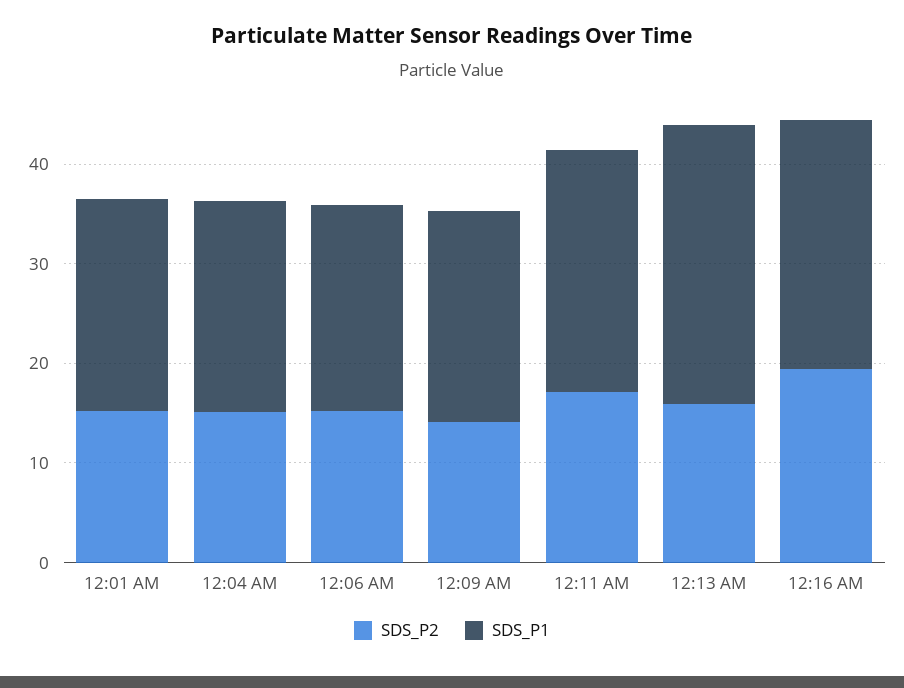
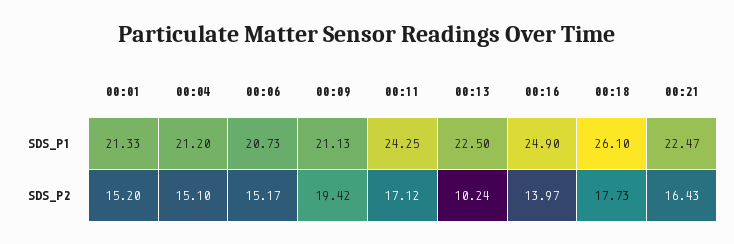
SDS_P2, 12:09 AM: 14 -> 19.42
SDS_P2, 12:13 AM: 16 -> 10.24
SDS_P1, 12:13 AM: 28 -> 22.5
SDS_P2, 12:16 AM: 20 -> 13.97
SDS_P1, 00:18: none -> 26.1
SDS_P1, 00:21: none -> 22.47
SDS_P2, 00:18: none -> 17.73
SDS_P2, 00:21: none -> 16.43

